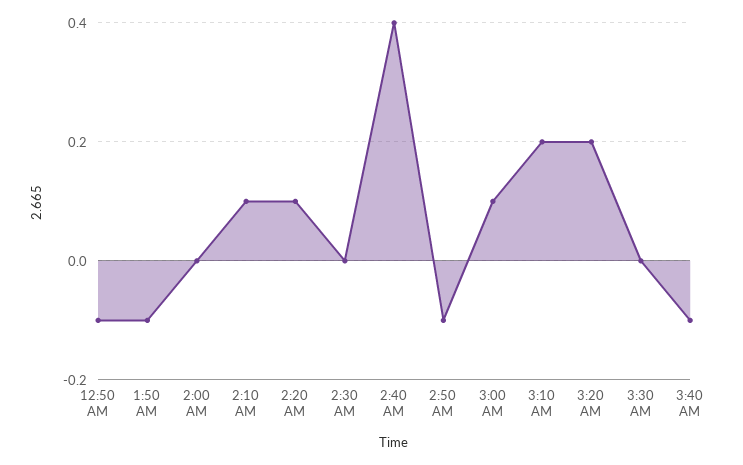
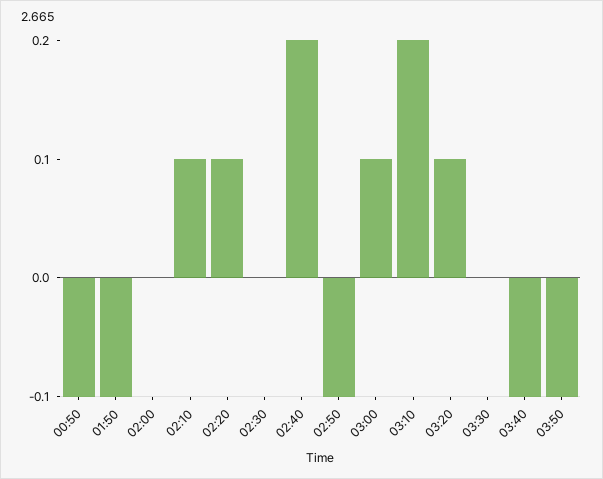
2:40 AM: 0.4 -> 0.2
3:20 AM: 0.2 -> 0.1
03:50: none -> -0.1

